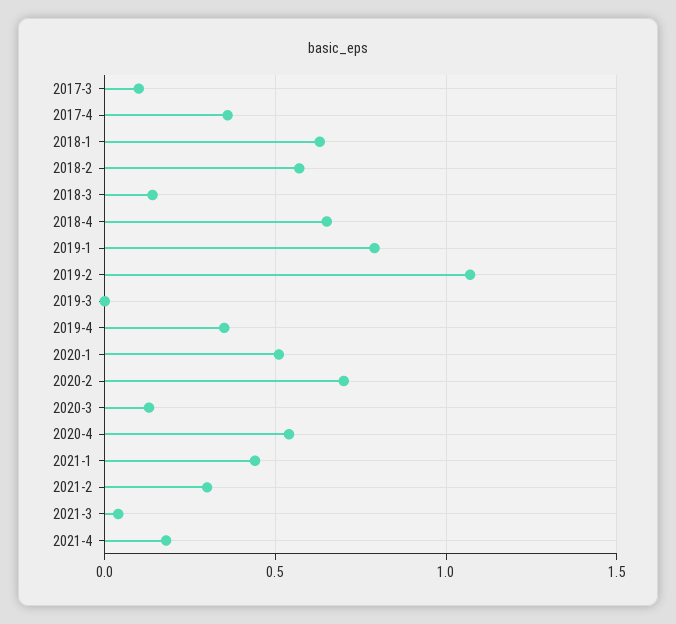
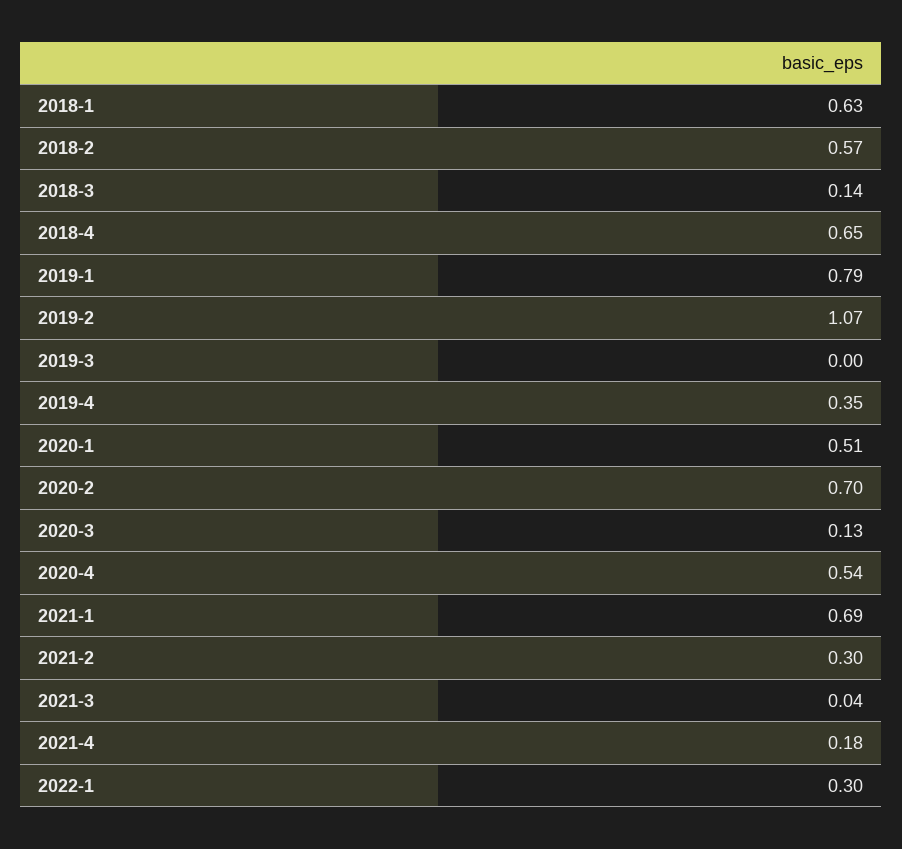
2017-3: 0.1 -> none
2017-4: 0.35 -> none
2021-1: 0.45 -> 0.69
2022-1: none -> 0.3

